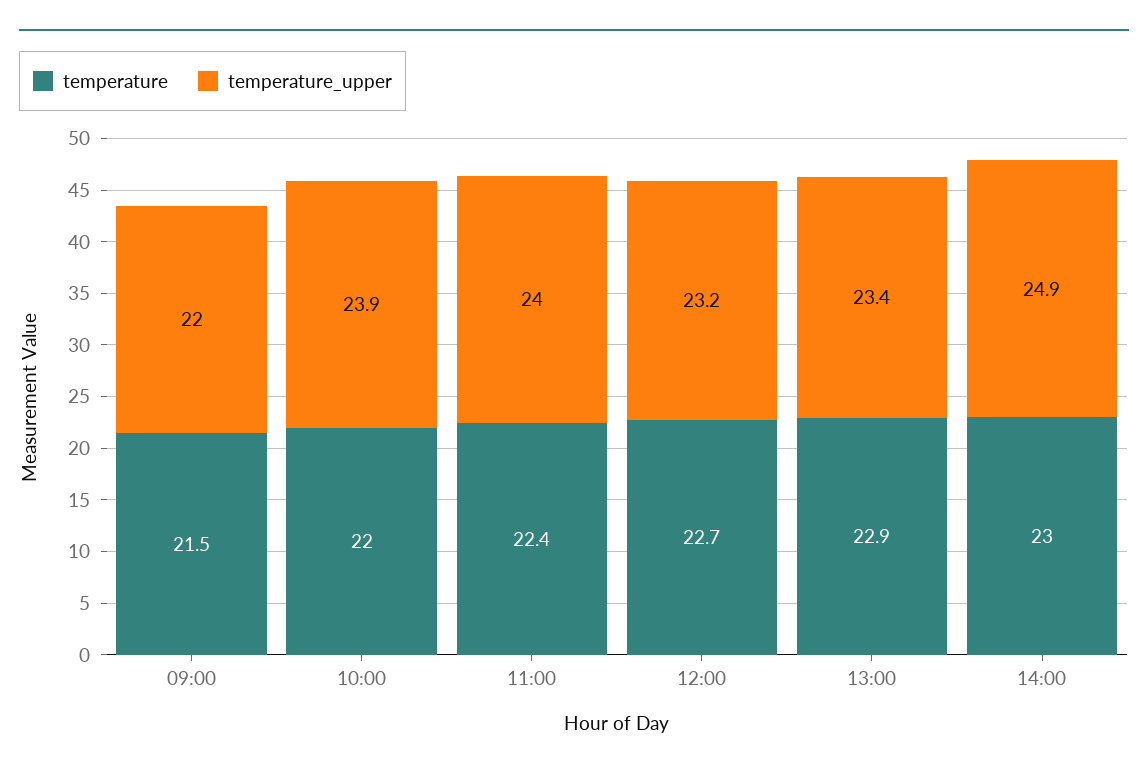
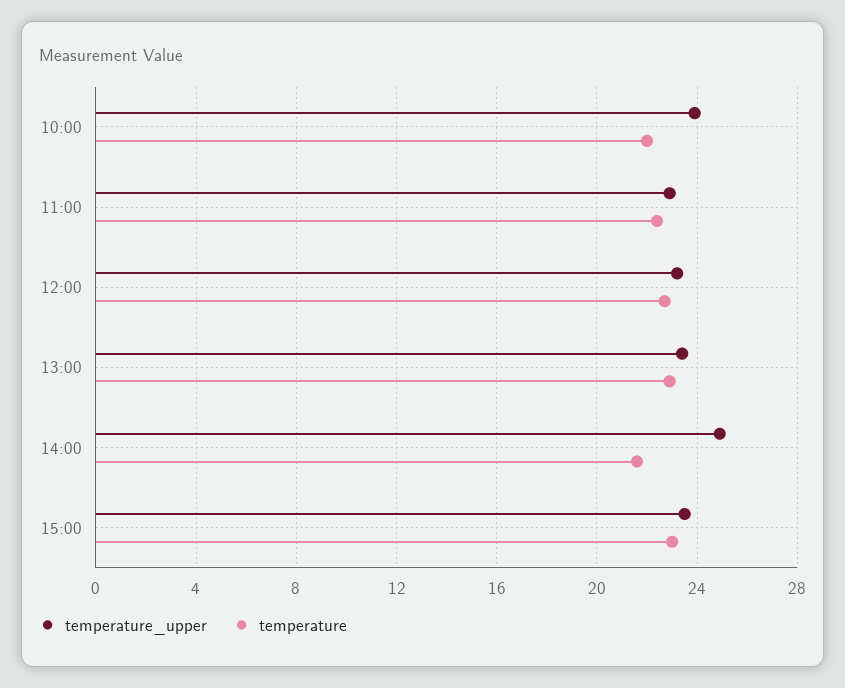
temperature, 09:00: 21.5 -> none
temperature_upper, 09:00: 22 -> none
temperature_upper, 11:00: 24 -> 23
temperature, 14:00: 23 -> 21.5
temperature_upper, 15:00: none -> 23.5
temperature, 15:00: none -> 23

